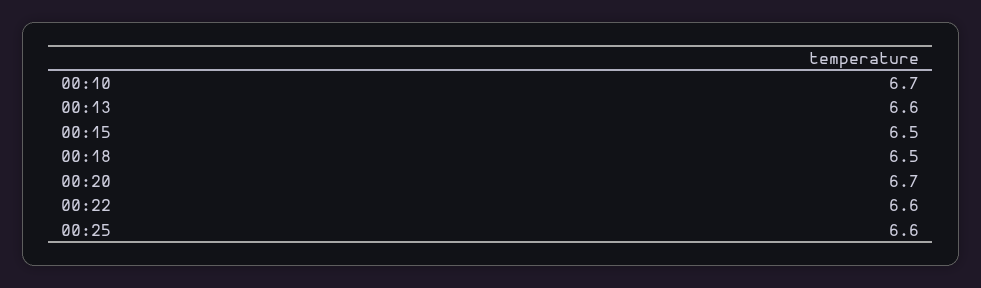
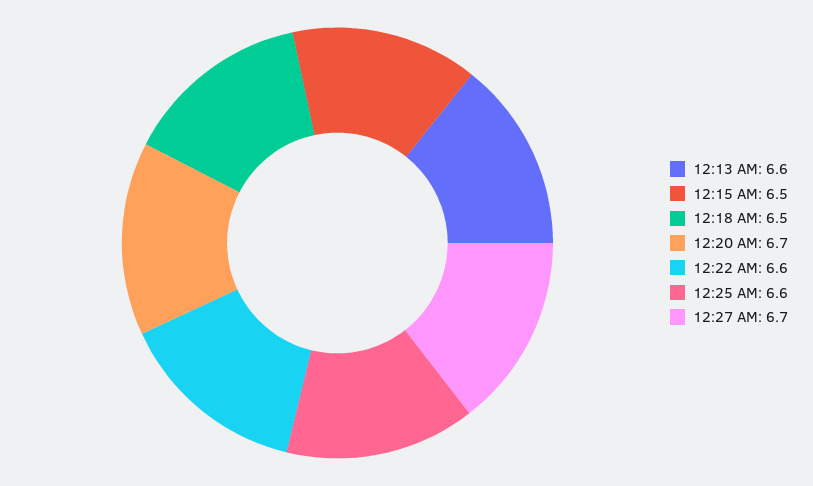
00:10: 6.7 -> none
12:27 AM: none -> 6.7

